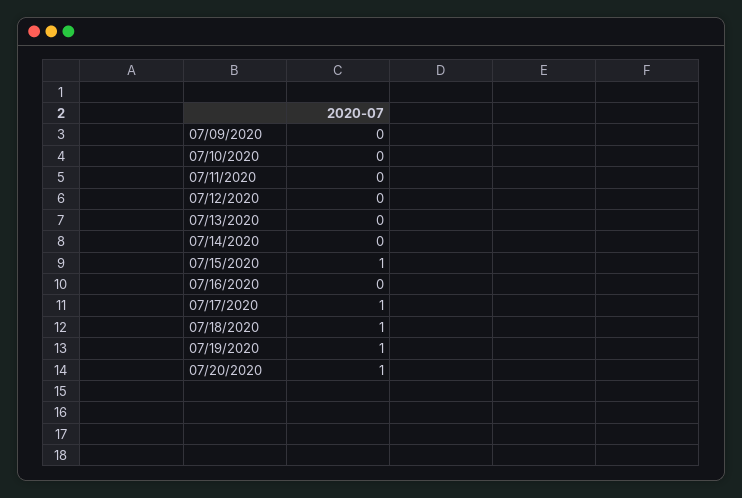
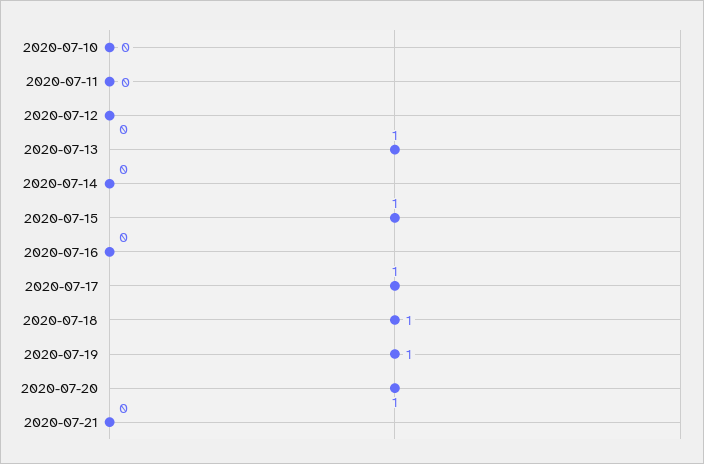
07/09/2020: 0 -> none
07/13/2020: 0 -> 1
2020-07-21: none -> 0

